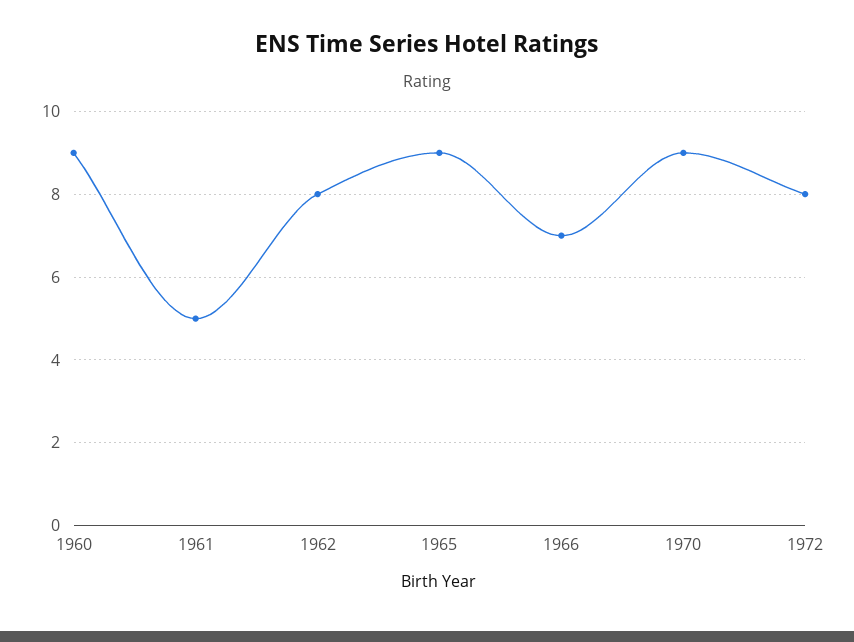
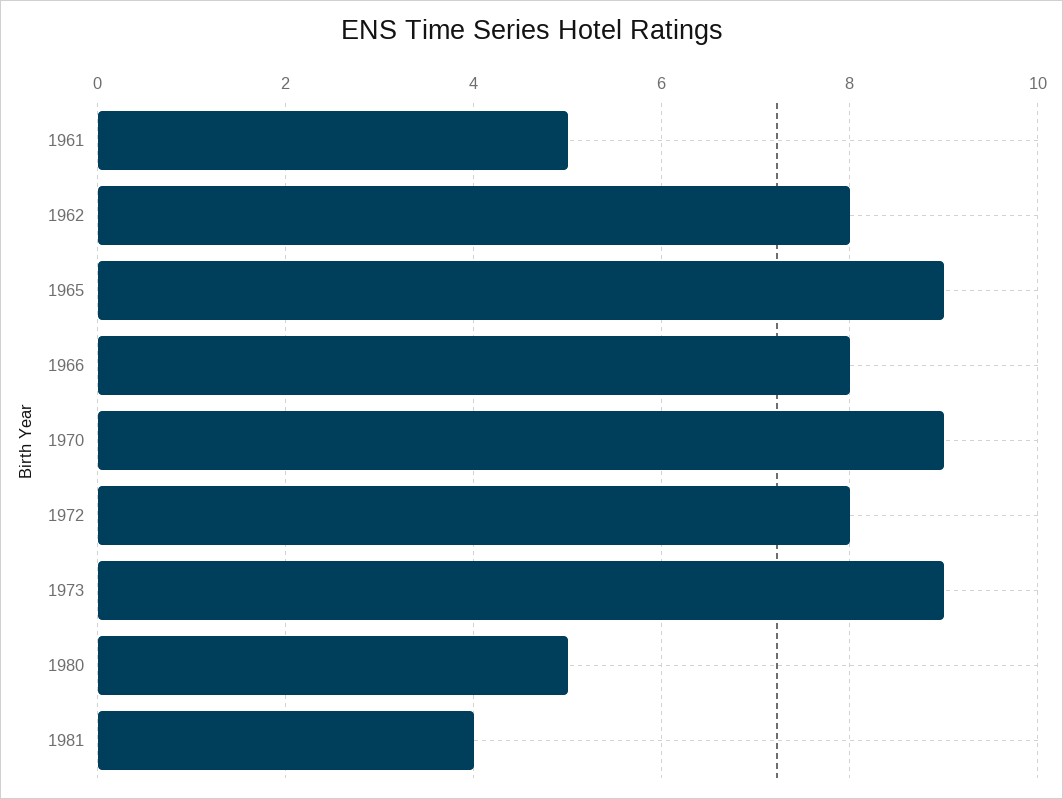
1960: 9 -> none
1966: 7 -> 8
1973: none -> 9
1980: none -> 5
1981: none -> 4

